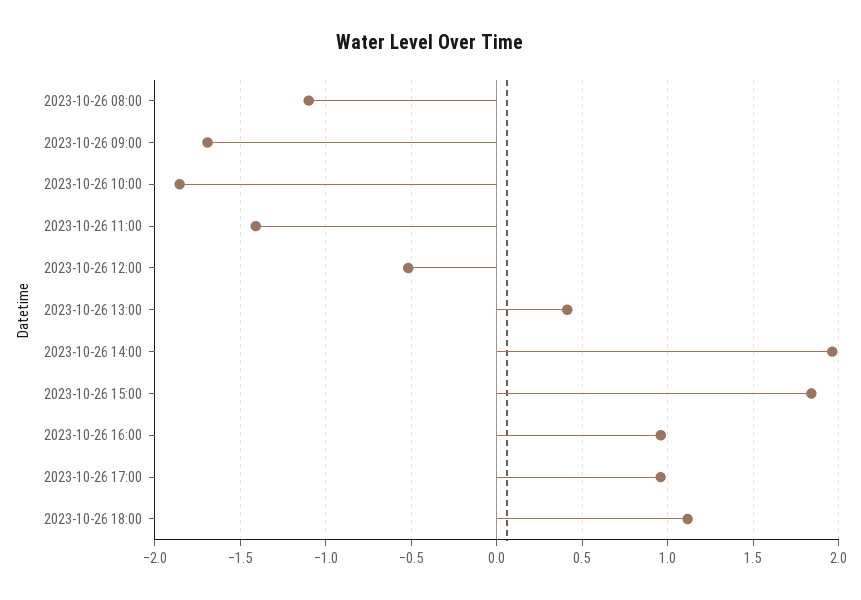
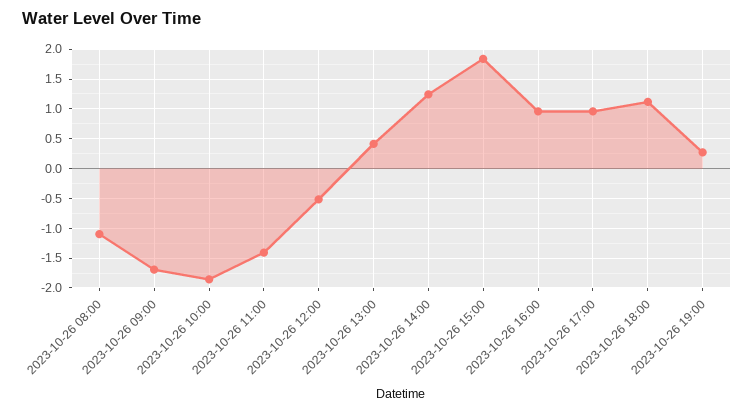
2023-10-26 14:00: 1.95 -> 1.25
2023-10-26 19:00: none -> 0.25

